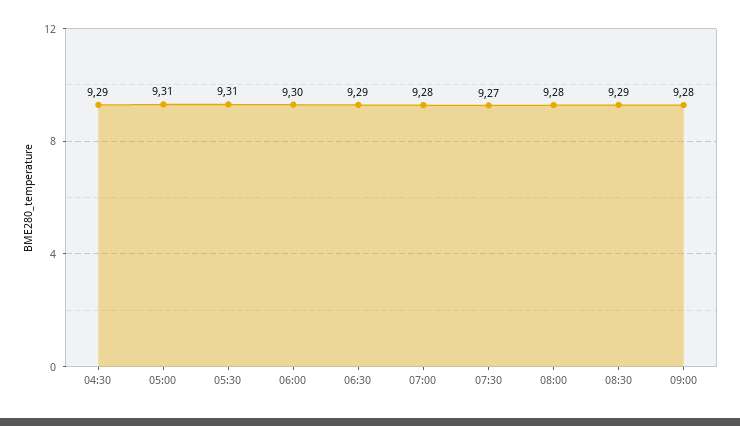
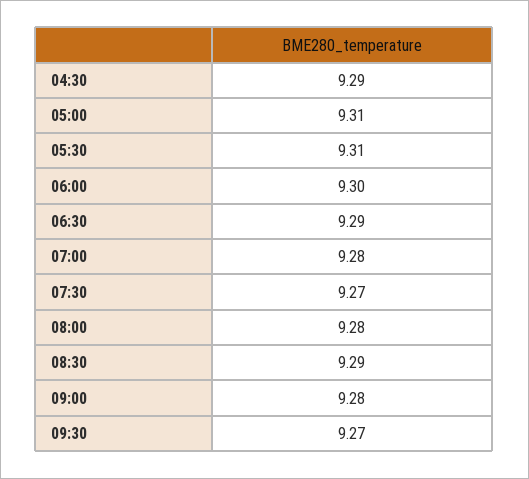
09:30: none -> 9.27

